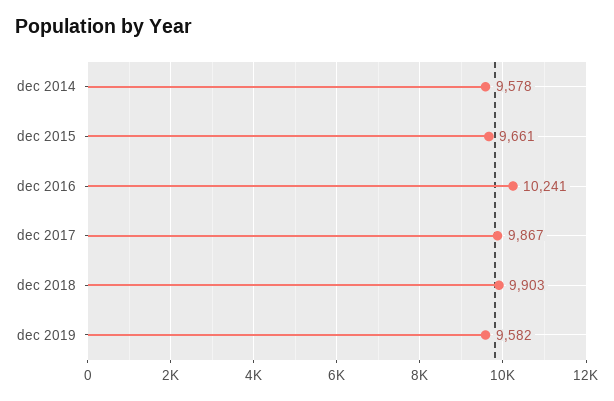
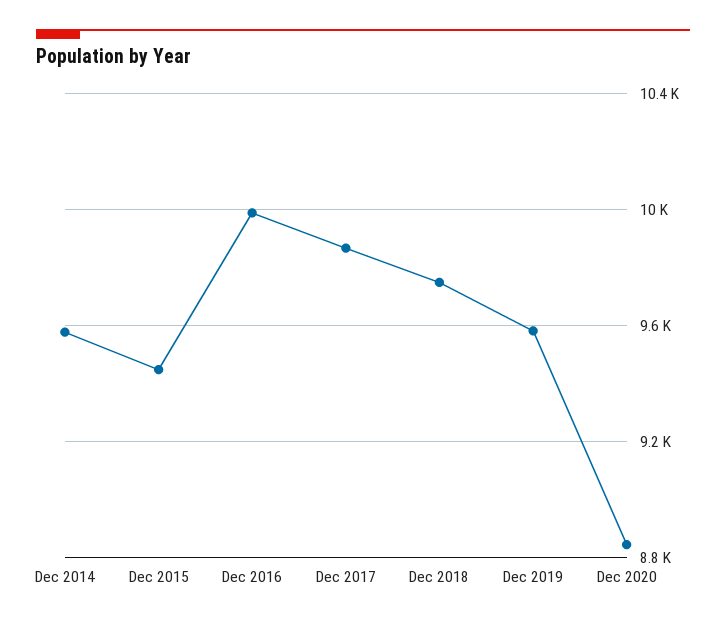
dec 2015: 9661 -> 9450
dec 2016: 10241 -> 10000
dec 2018: 9903 -> 9750
Dec 2020: none -> 8850

